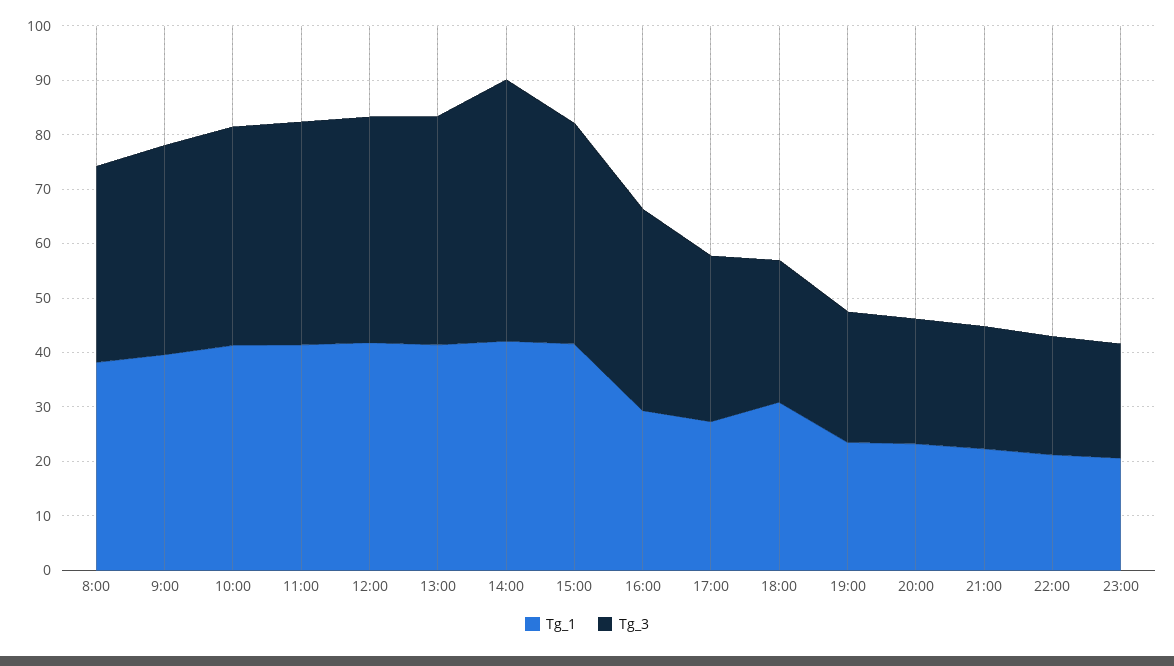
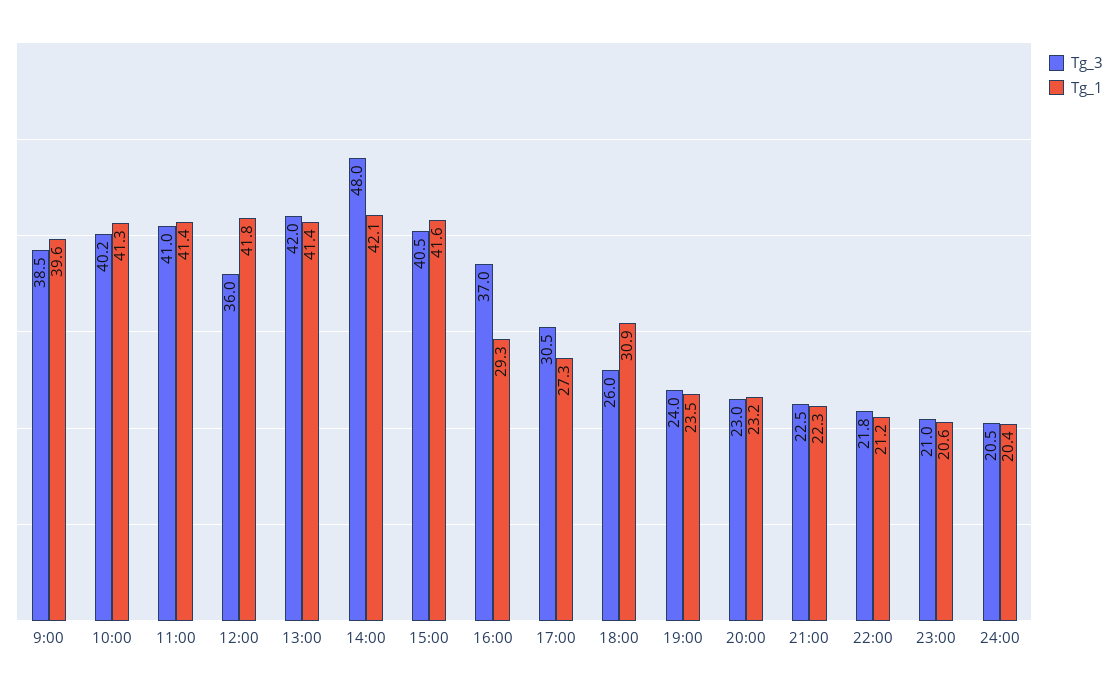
Tg_1, 8:00: 38 -> none
Tg_3, 8:00: 36 -> none
Tg_3, 12:00: 42 -> 36
Tg_3, 24:00: none -> 20.5
Tg_1, 24:00: none -> 20.4

